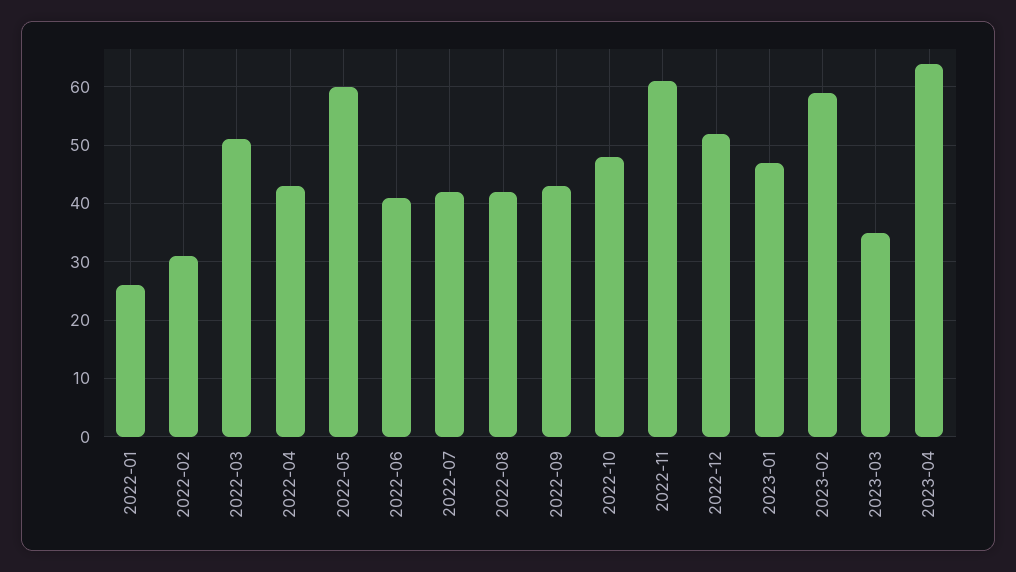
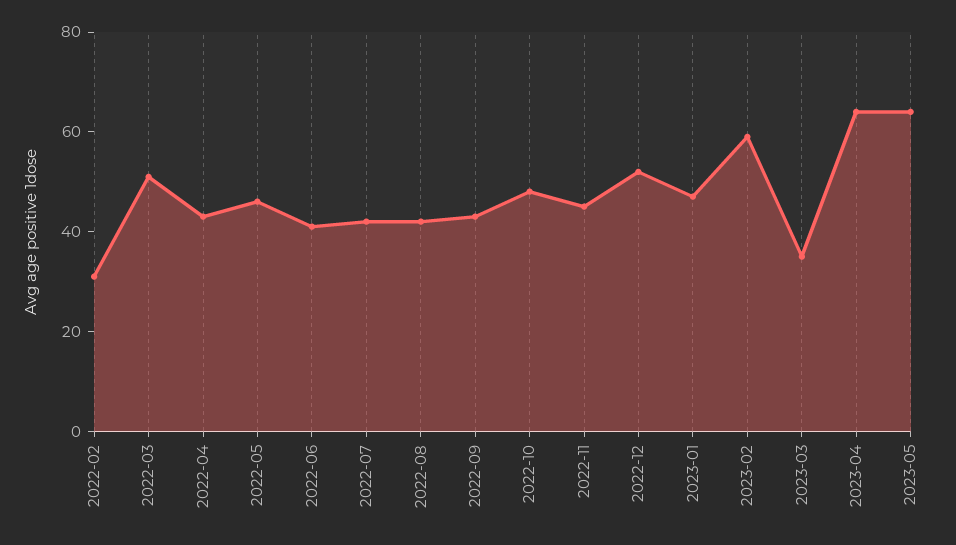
2022-01: 25 -> none
2022-05: 60 -> 45
2022-11: 60 -> 45
2023-05: none -> 65

